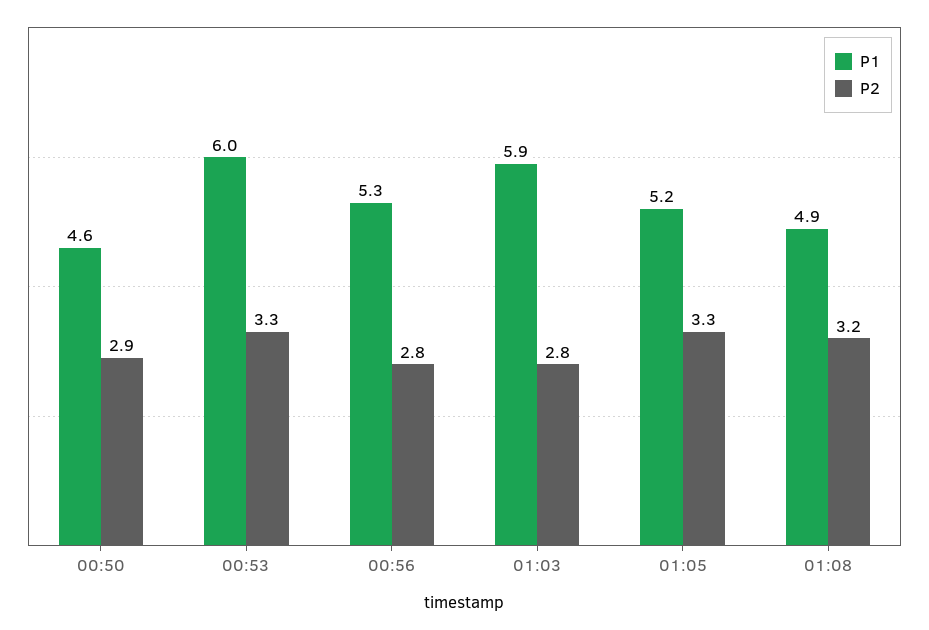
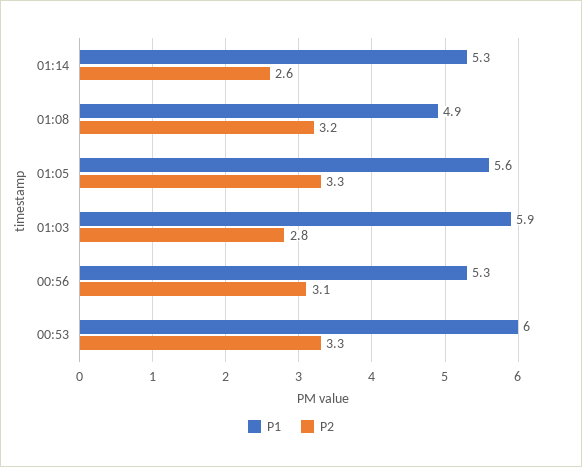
P1, 00:50: 4.6 -> none
P2, 00:50: 2.9 -> none
P2, 00:56: 2.8 -> 3.1
P1, 01:05: 5.2 -> 5.6
P1, 01:14: none -> 5.3
P2, 01:14: none -> 2.6

